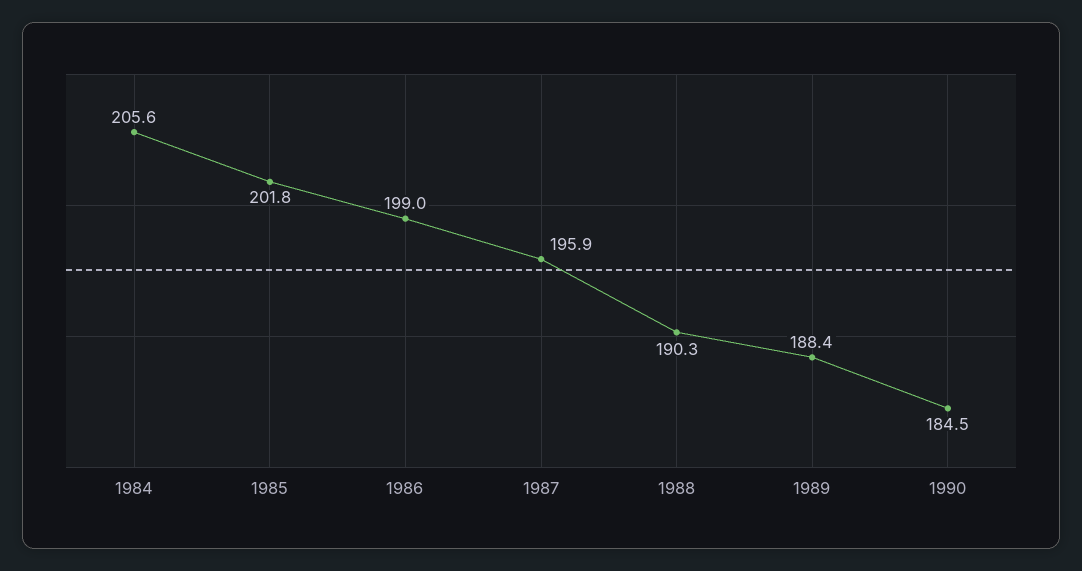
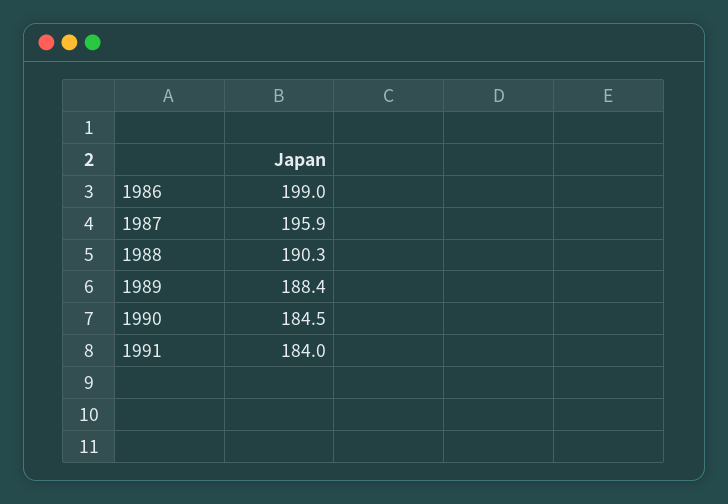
1984: 205.6 -> none
1985: 201.8 -> none
1991: none -> 184

